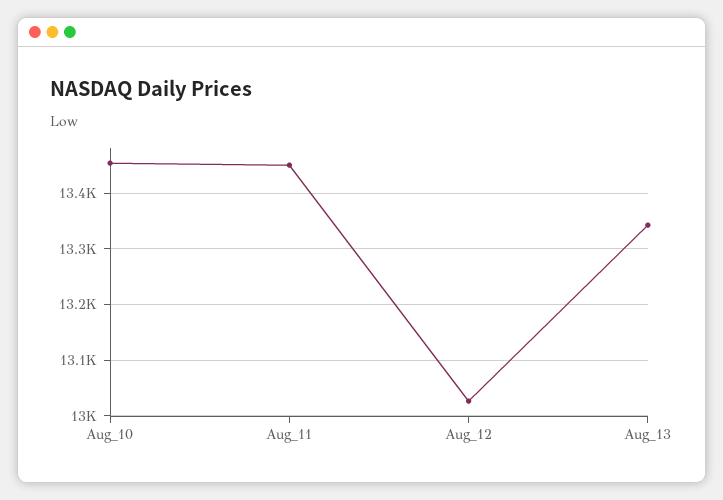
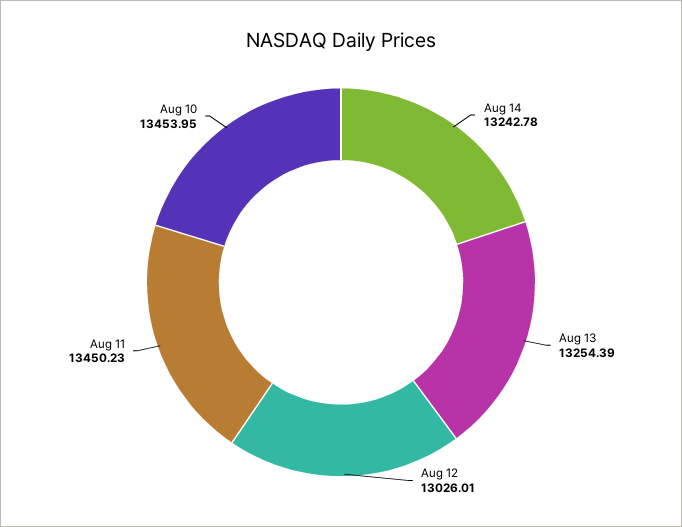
Aug_13: 13340 -> 13254.39
Aug 14: none -> 13242.78

